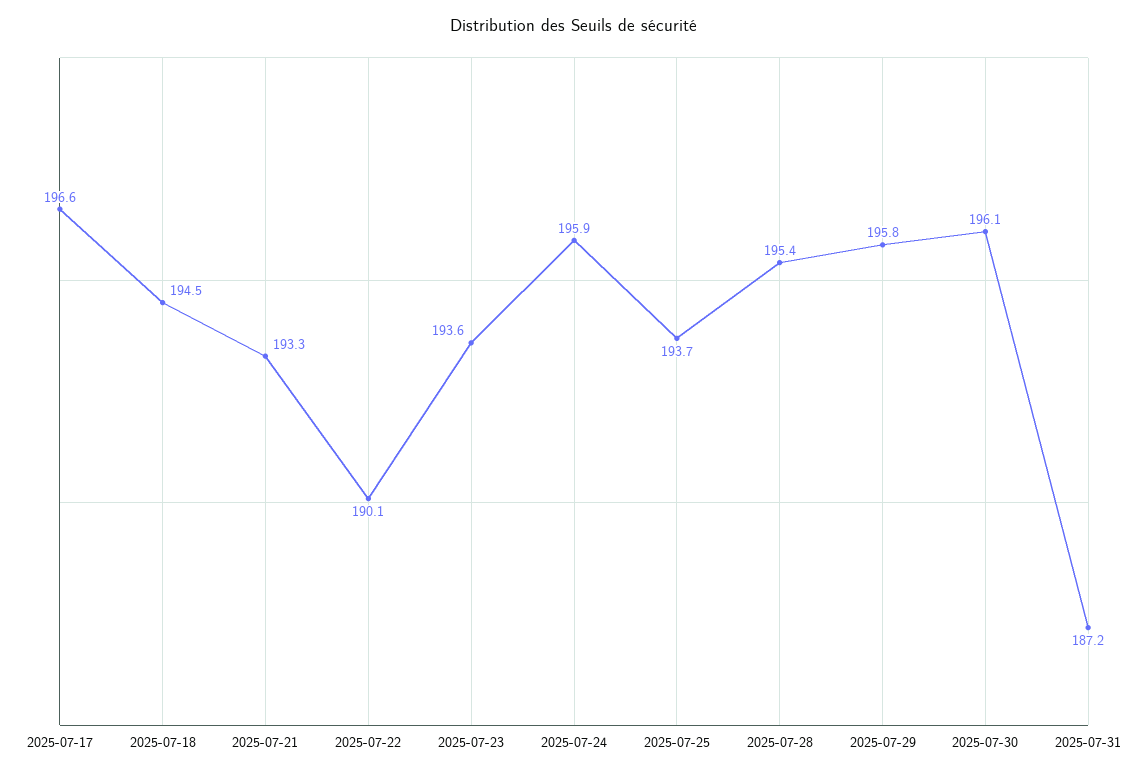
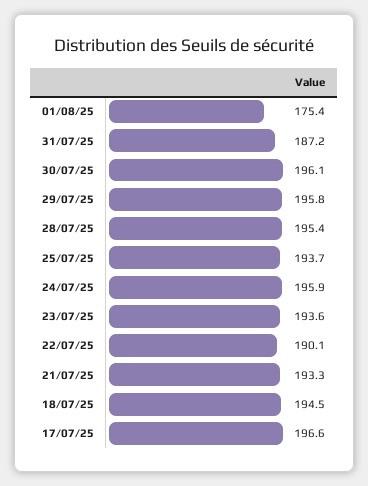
01/08/25: none -> 175.4

